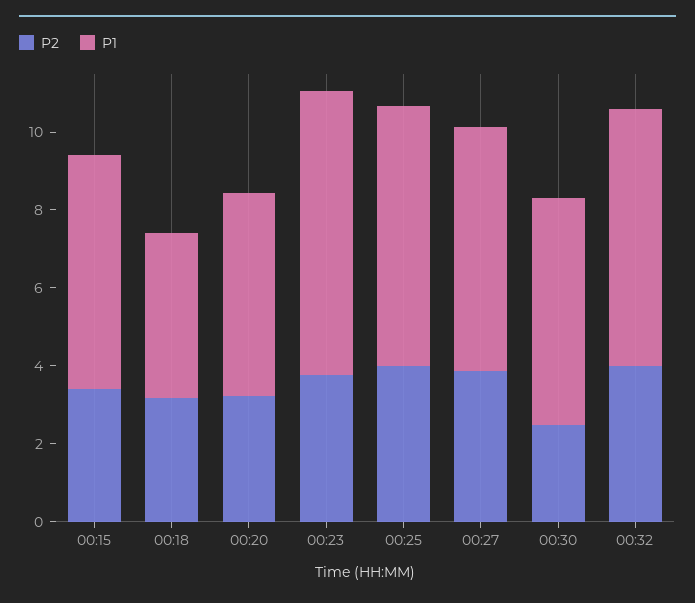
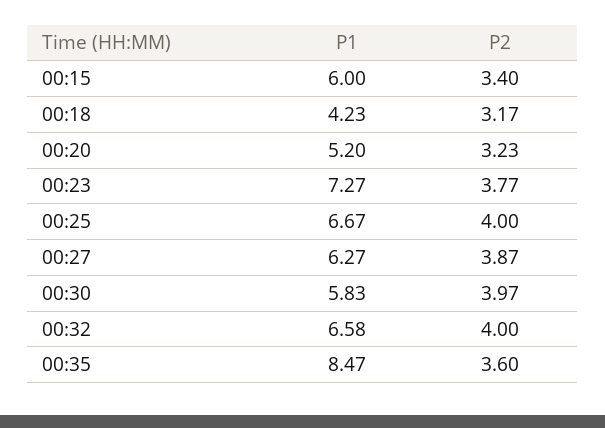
P2, 00:30: 2.5 -> 3.97
P1, 00:35: none -> 8.47
P2, 00:35: none -> 3.6

